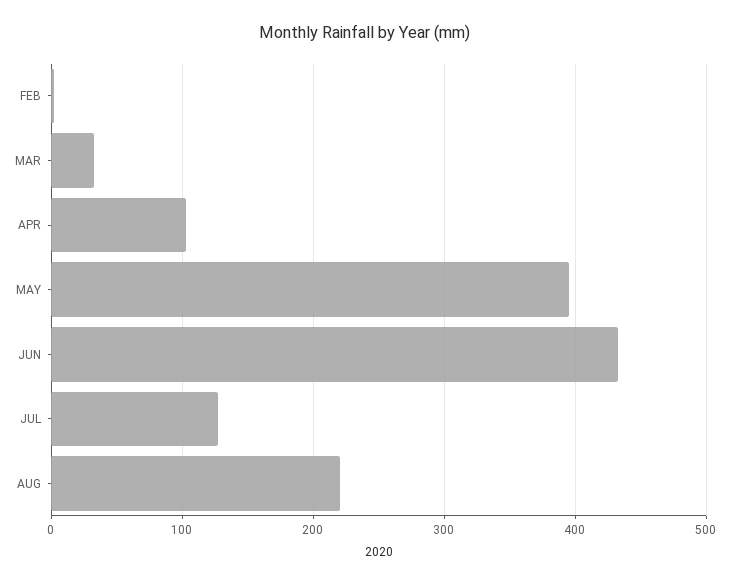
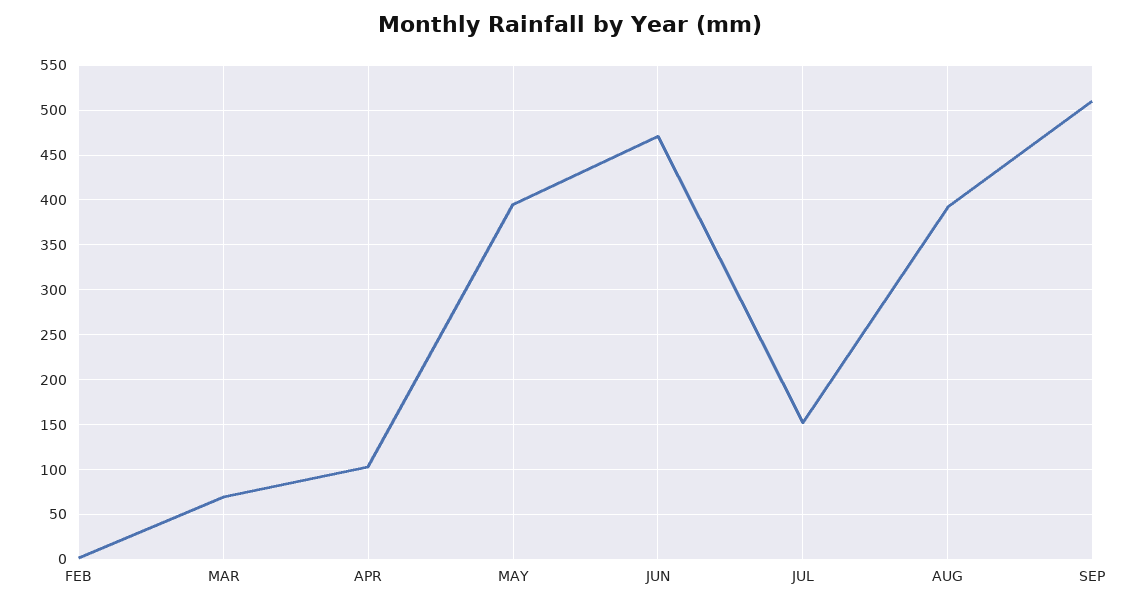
MAR: 30 -> 70
JUN: 430 -> 470
JUL: 130 -> 150
AUG: 220 -> 390
SEP: none -> 510

